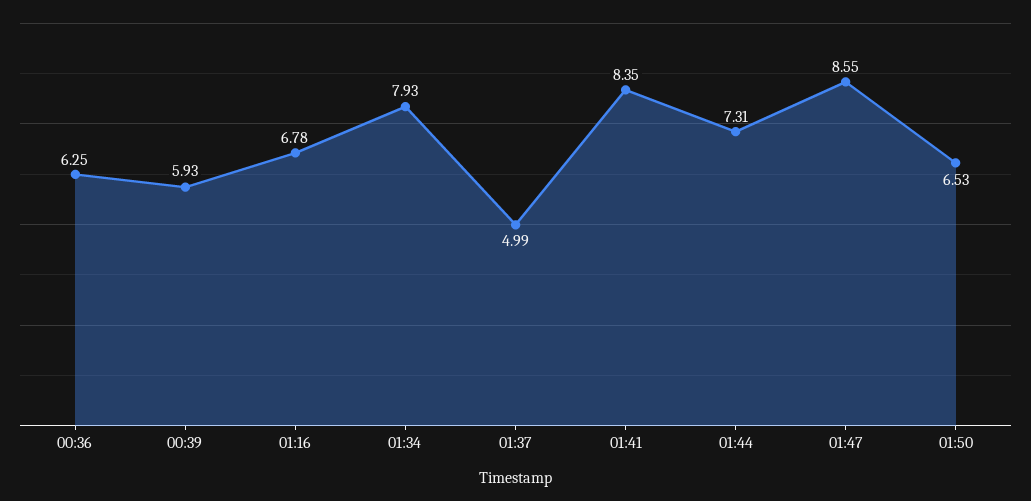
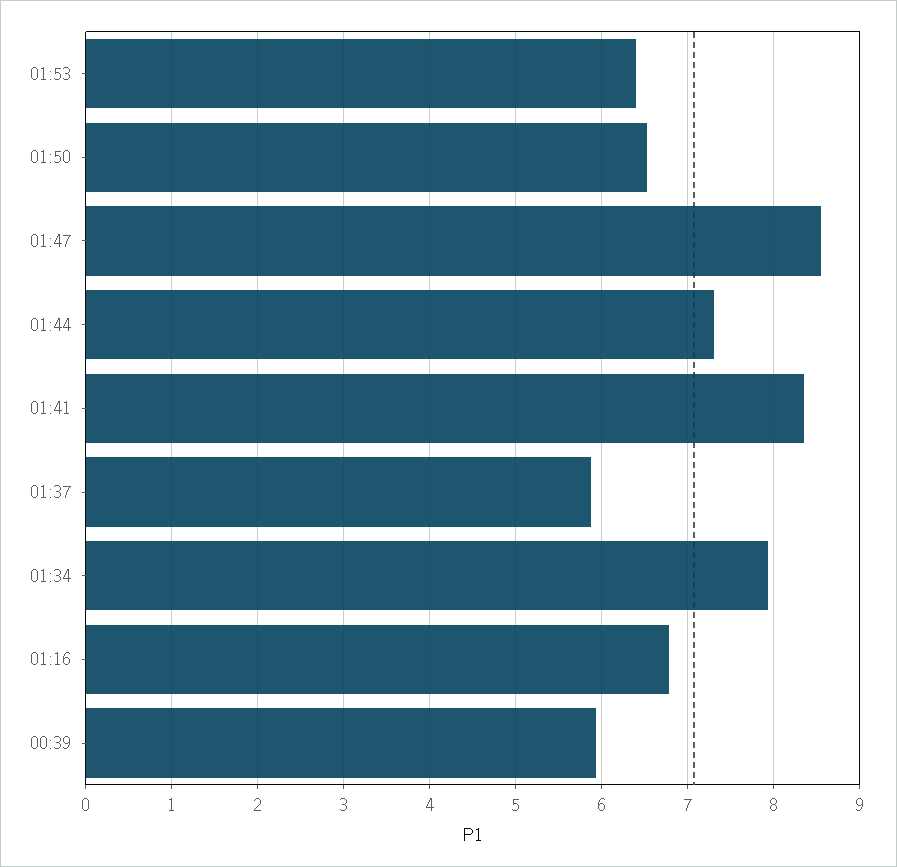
00:36: 6.25 -> none
01:37: 4.99 -> 5.9
01:53: none -> 6.4

